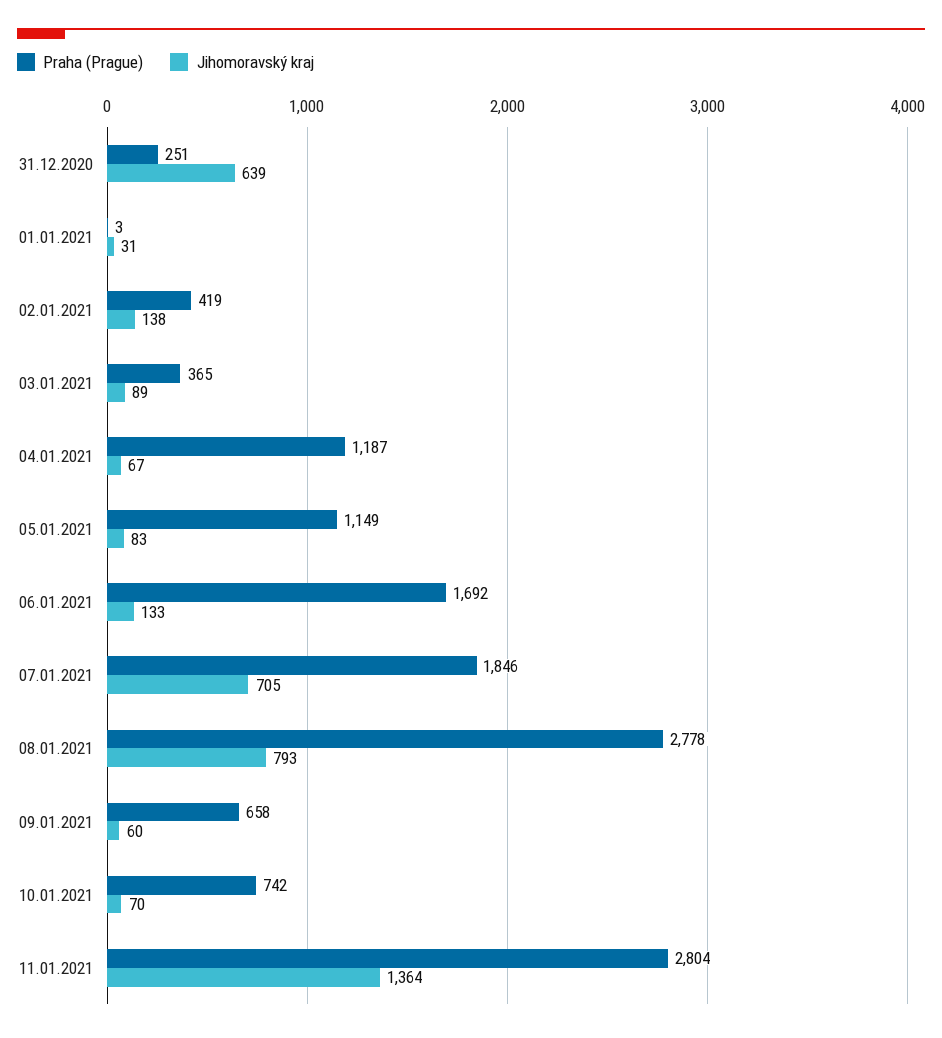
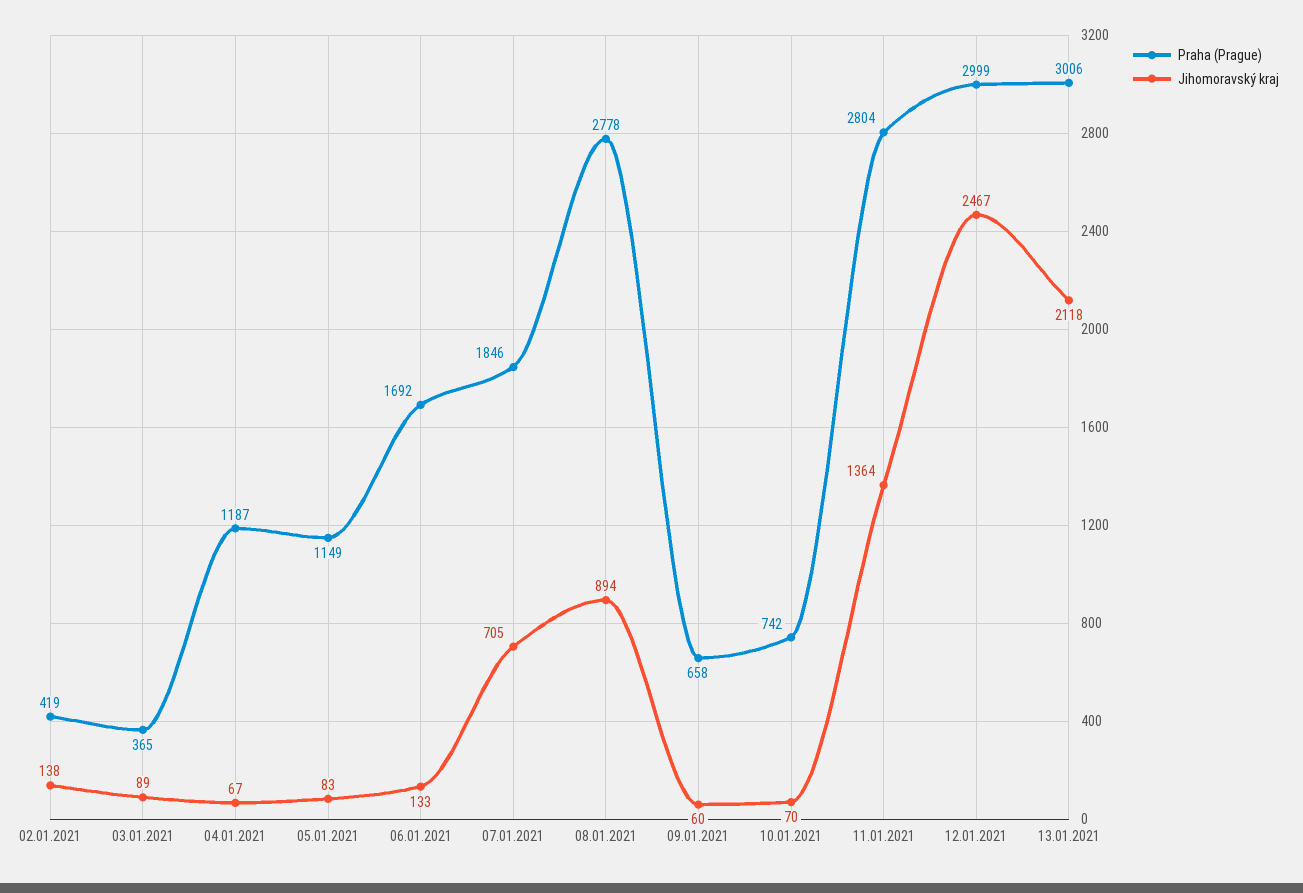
Praha (Prague), 31.12.2020: 251 -> none
Jihomoravský kraj, 31.12.2020: 639 -> none
Praha (Prague), 01.01.2021: 3 -> none
Jihomoravský kraj, 01.01.2021: 31 -> none
Jihomoravský kraj, 08.01.2021: 793 -> 894
Praha (Prague), 12.01.2021: none -> 2999
Jihomoravský kraj, 12.01.2021: none -> 2467
Praha (Prague), 13.01.2021: none -> 3006
Jihomoravský kraj, 13.01.2021: none -> 2118

